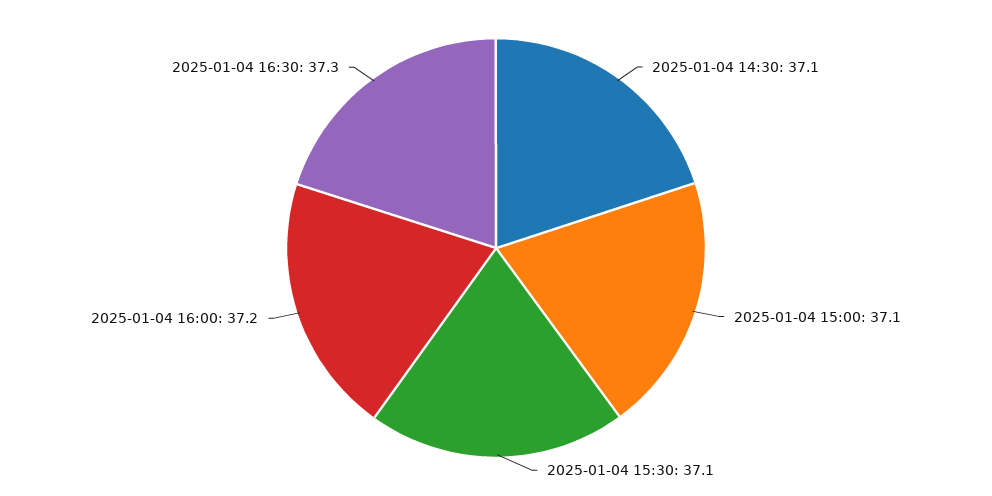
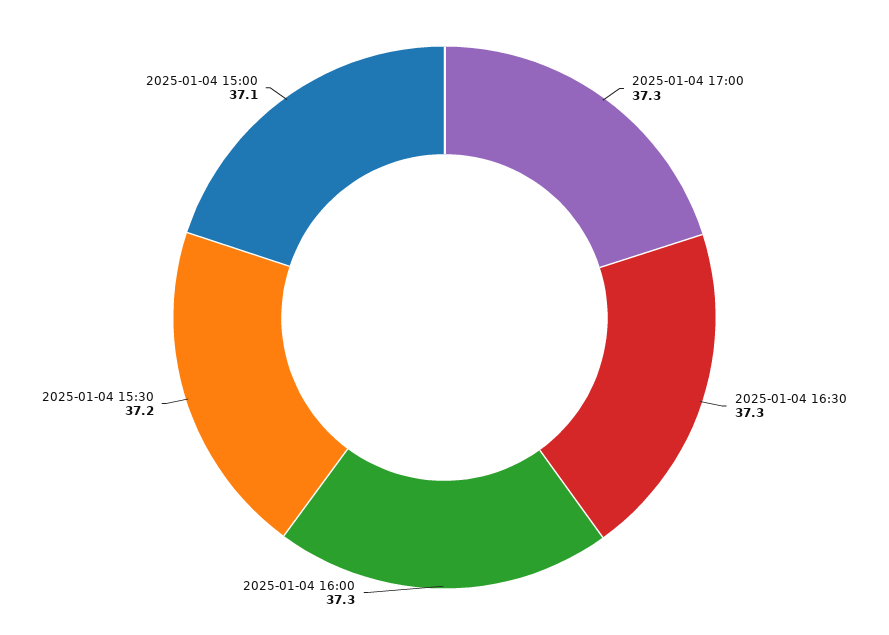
2025-01-04 14:30: 37.1 -> none
2025-01-04 15:30: 37.1 -> 37.2
2025-01-04 16:00: 37.2 -> 37.3
2025-01-04 17:00: none -> 37.3

